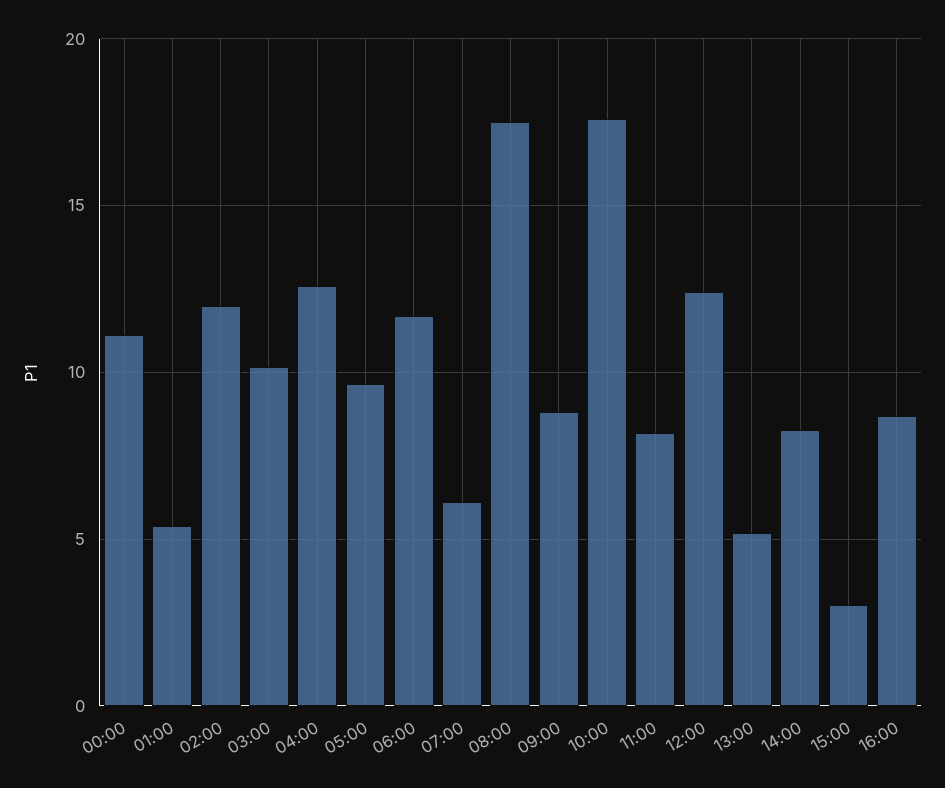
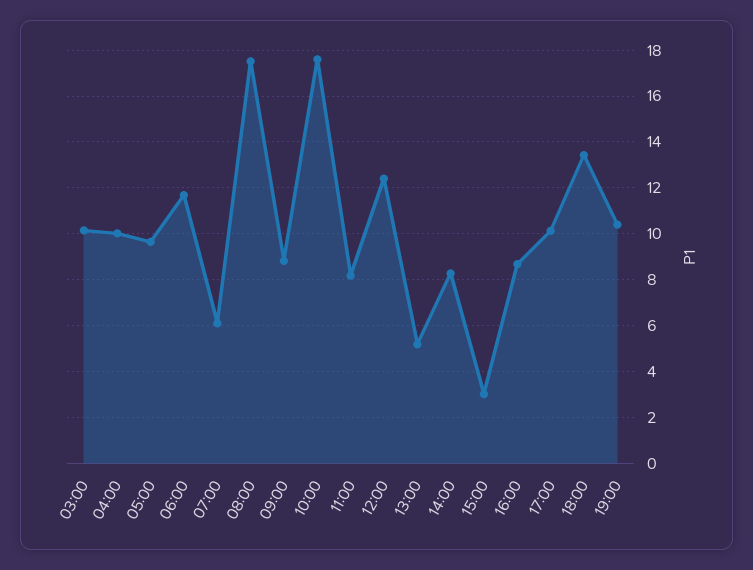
00:00: 11 -> none
01:00: 5.5 -> none
02:00: 12 -> none
04:00: 12.5 -> 10
17:00: none -> 10
18:00: none -> 13.5
19:00: none -> 10.5

